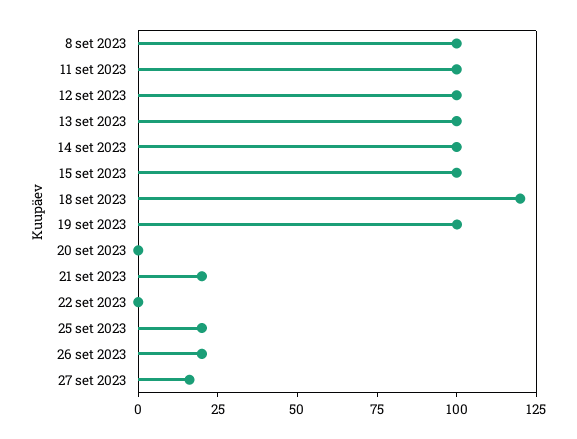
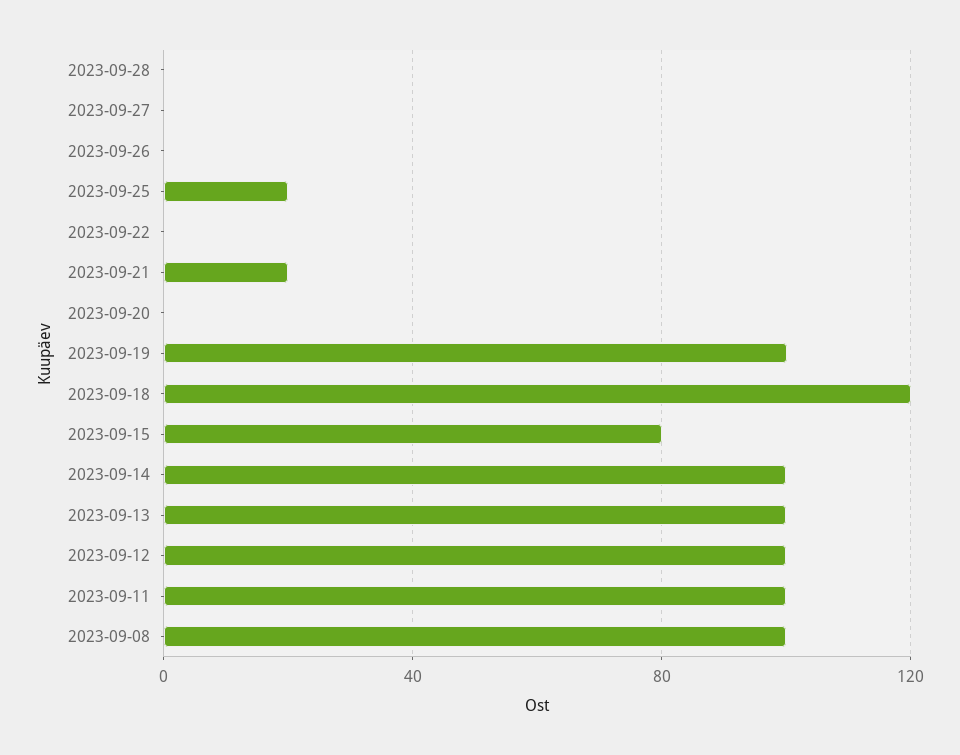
15 set 2023: 100 -> 80
26 set 2023: 20 -> 0
27 set 2023: 15 -> 0
2023-09-28: none -> 0

